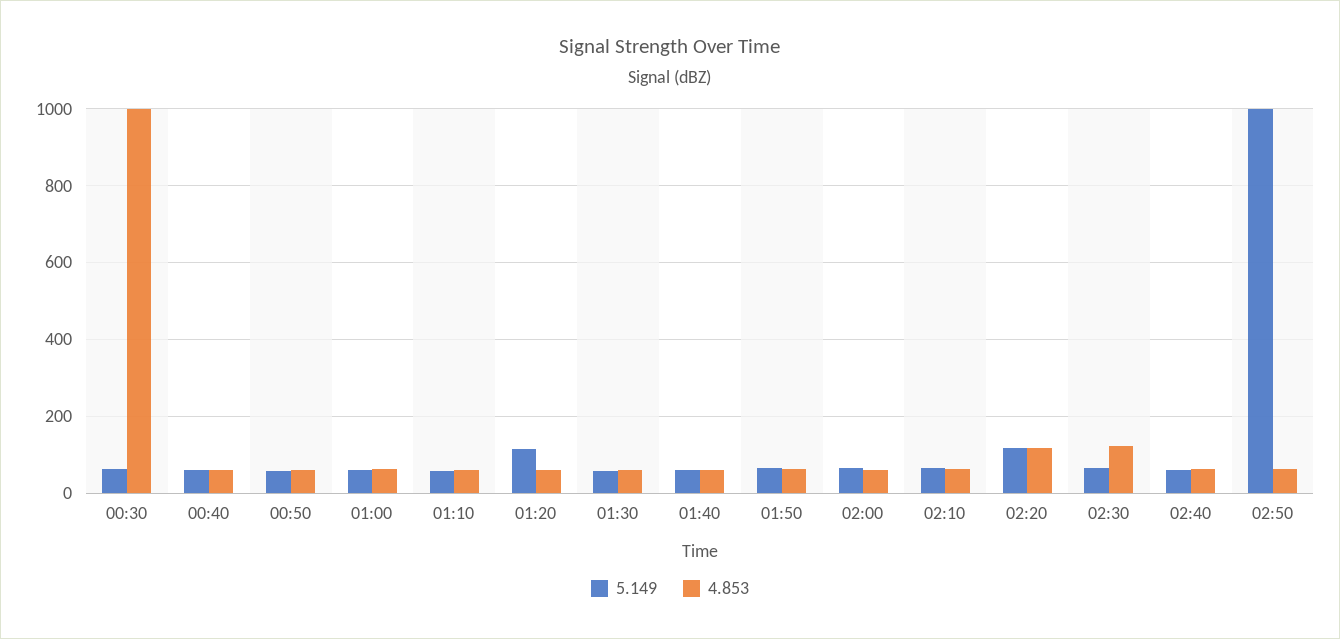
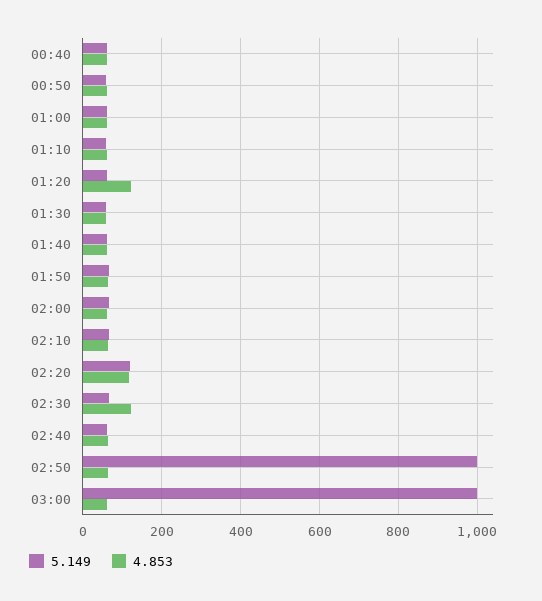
5.149, 00:30: 60 -> none
4.853, 00:30: 1000 -> none
5.149, 01:20: 120 -> 60
4.853, 01:20: 60 -> 120
5.149, 03:00: none -> 1000
4.853, 03:00: none -> 60

